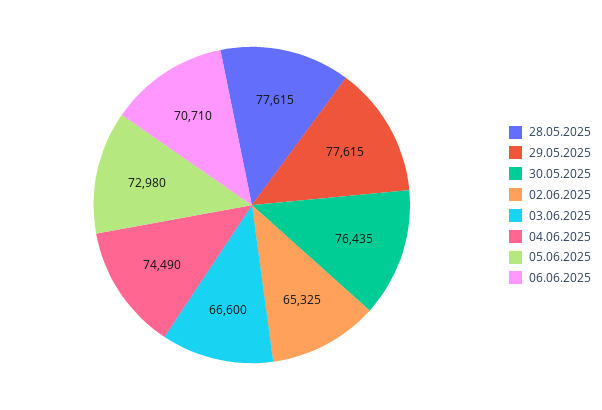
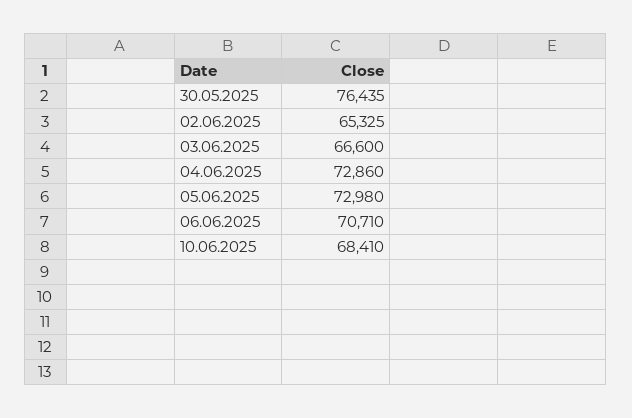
28.05.2025: 77615 -> none
29.05.2025: 77615 -> none
04.06.2025: 74490 -> 72860
10.06.2025: none -> 68410

